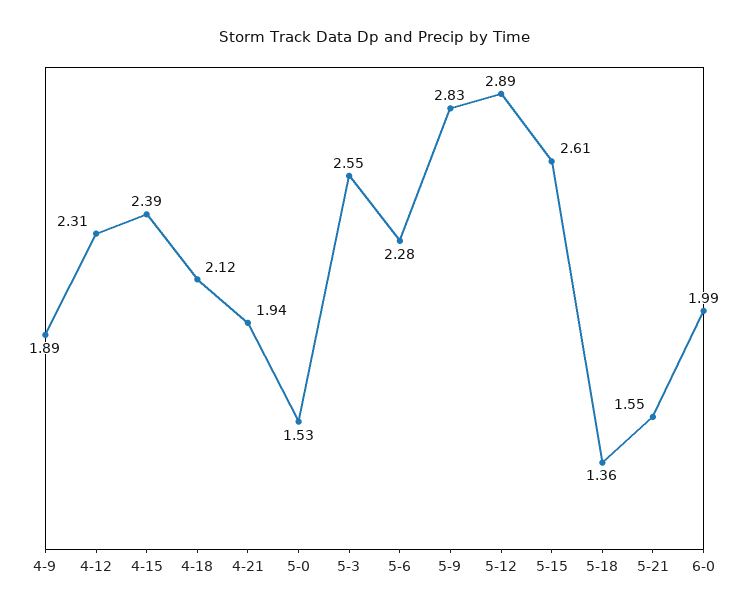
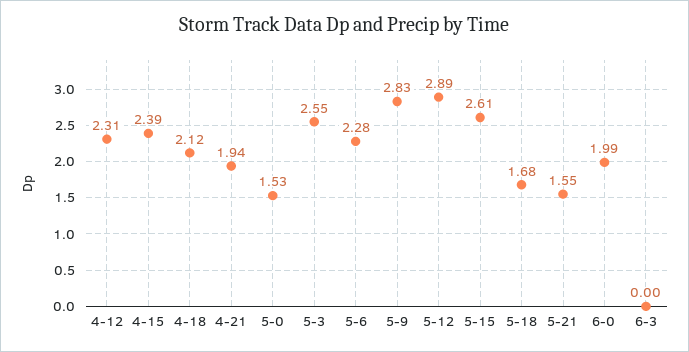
4-9: 1.89 -> none
5-18: 1.36 -> 1.68
6-3: none -> 0

